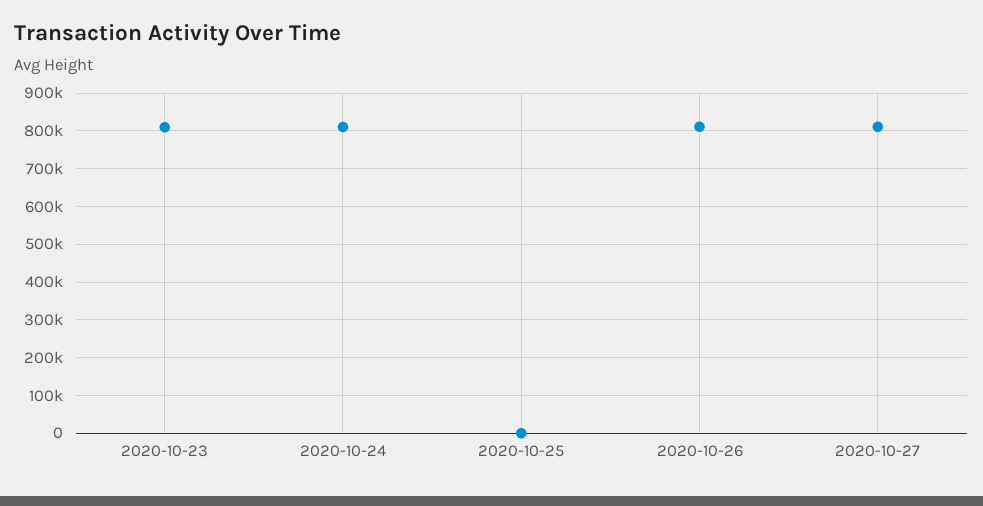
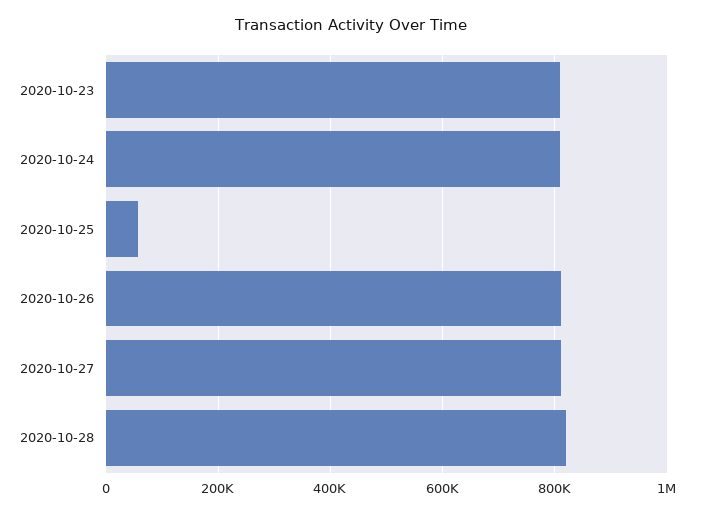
2020-10-25: 0 -> 60000
2020-10-28: none -> 820000

